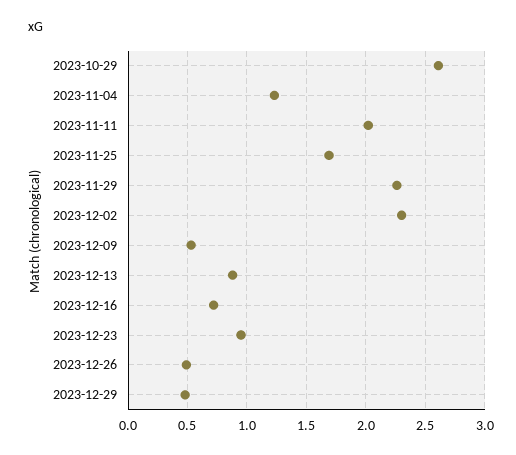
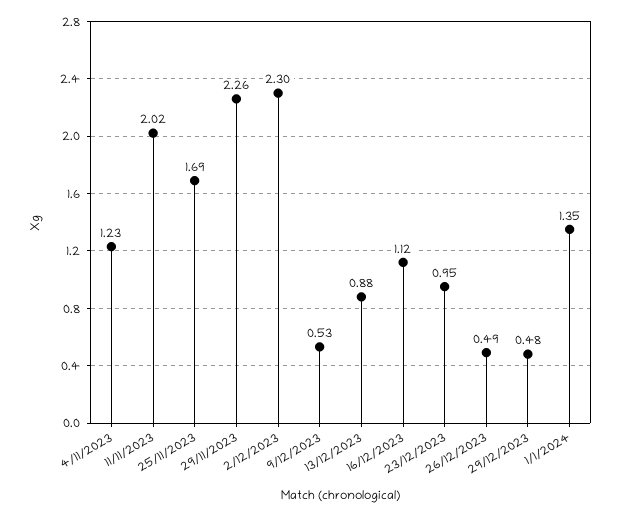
2023-10-29: 2.6 -> none
2023-12-16: 0.7 -> 1.12
1/1/2024: none -> 1.35

